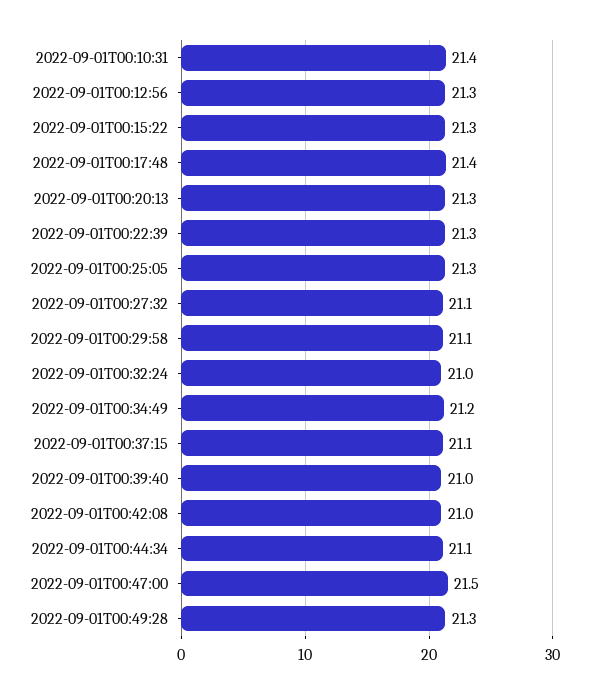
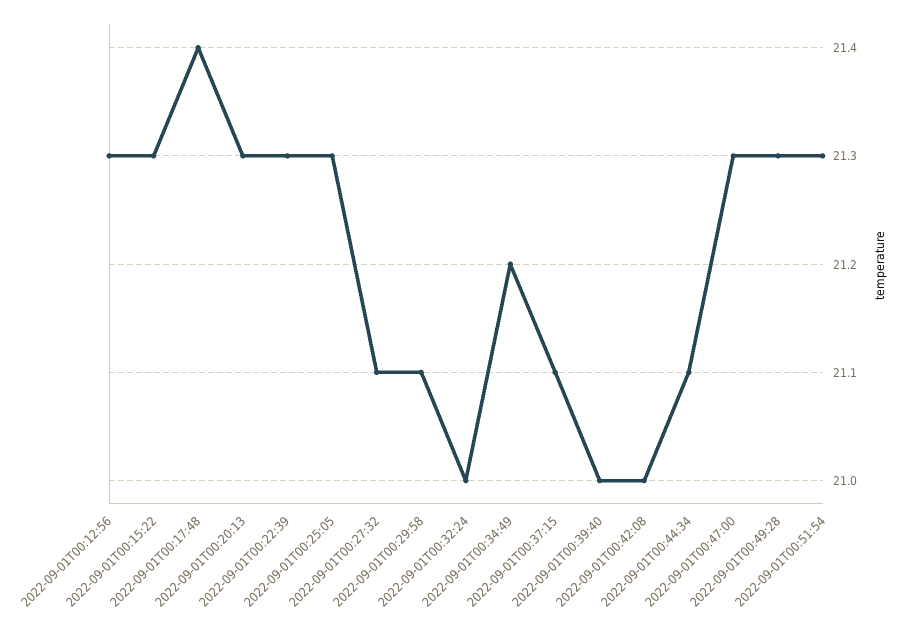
2022-09-01T00:10:31: 21.4 -> none
2022-09-01T00:47:00: 21.5 -> 21.3
2022-09-01T00:51:54: none -> 21.3

